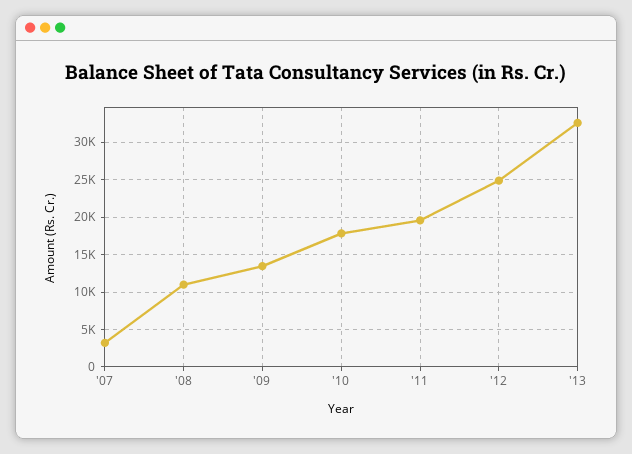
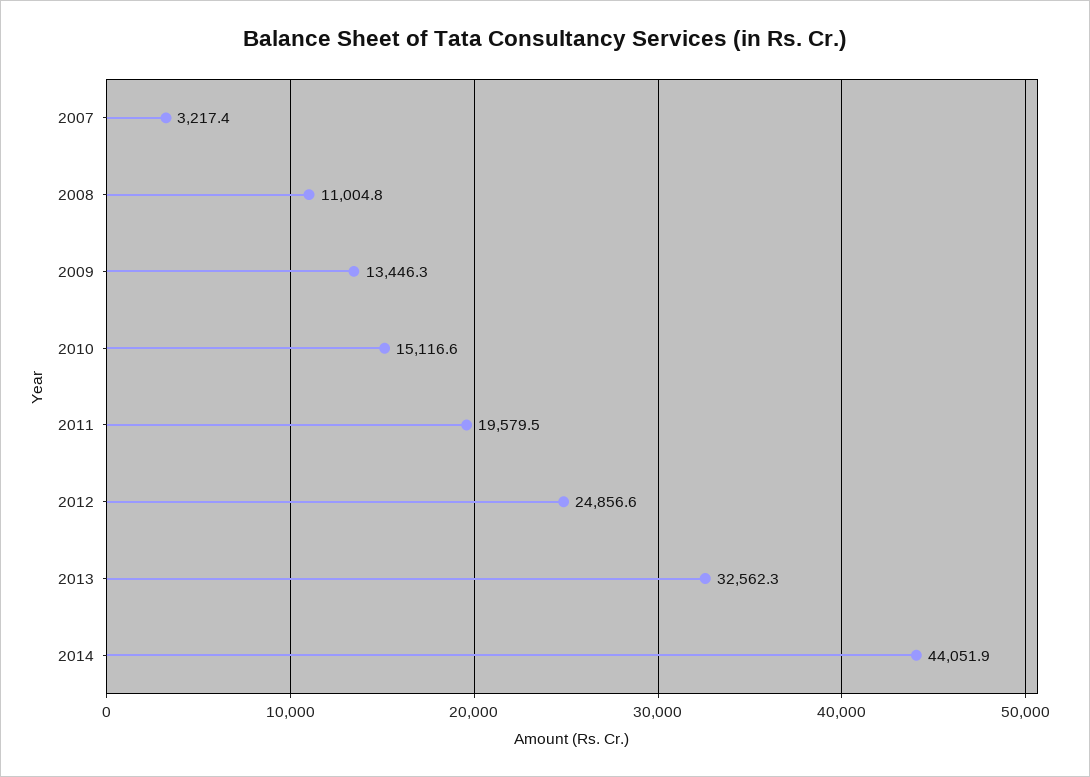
'10: 18000 -> 15116.6
2014: none -> 44051.9

